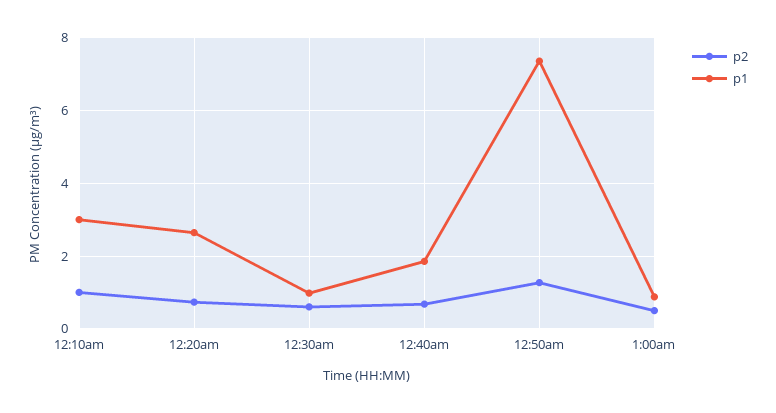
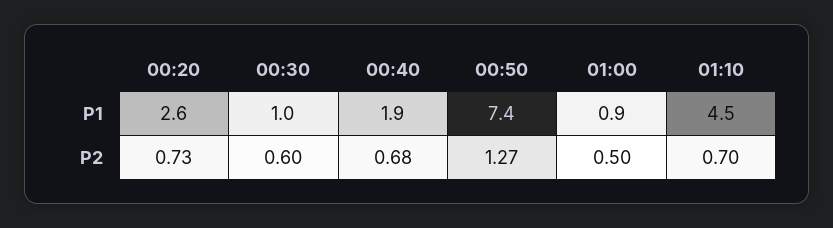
p2, 12:10am: 1 -> none
p1, 12:10am: 3 -> none
p1, 01:10: none -> 4.5
p2, 01:10: none -> 0.7

